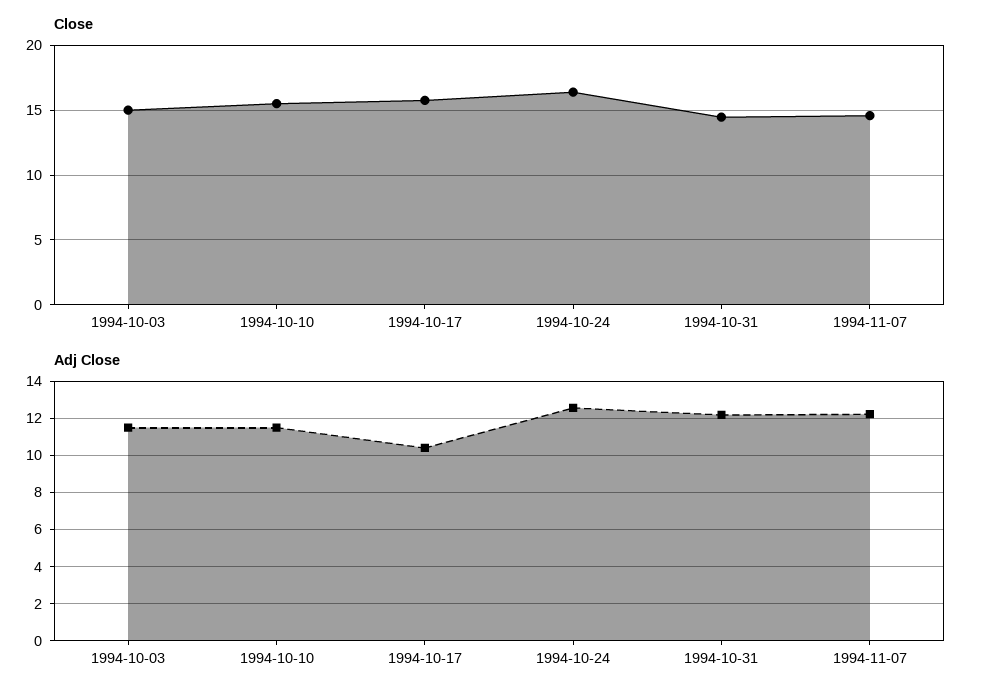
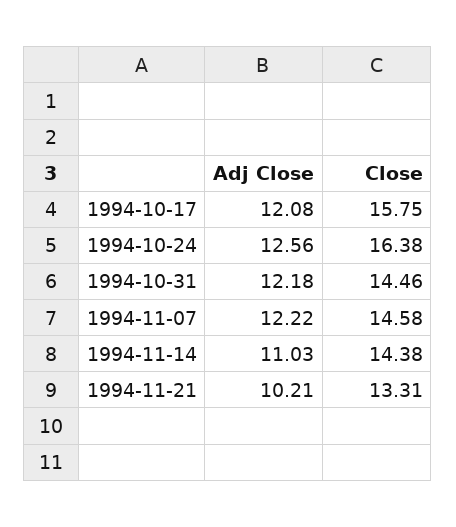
Close, 1994-10-03: 15 -> none
Close, 1994-10-10: 15.5 -> none
Adj Close, 1994-10-03: 11.5 -> none
Adj Close, 1994-10-10: 11.5 -> none
Adj Close, 1994-10-17: 10.5 -> 12.08
Adj Close, 1994-11-14: none -> 11.03
Close, 1994-11-14: none -> 14.38
Adj Close, 1994-11-21: none -> 10.21
Close, 1994-11-21: none -> 13.31

